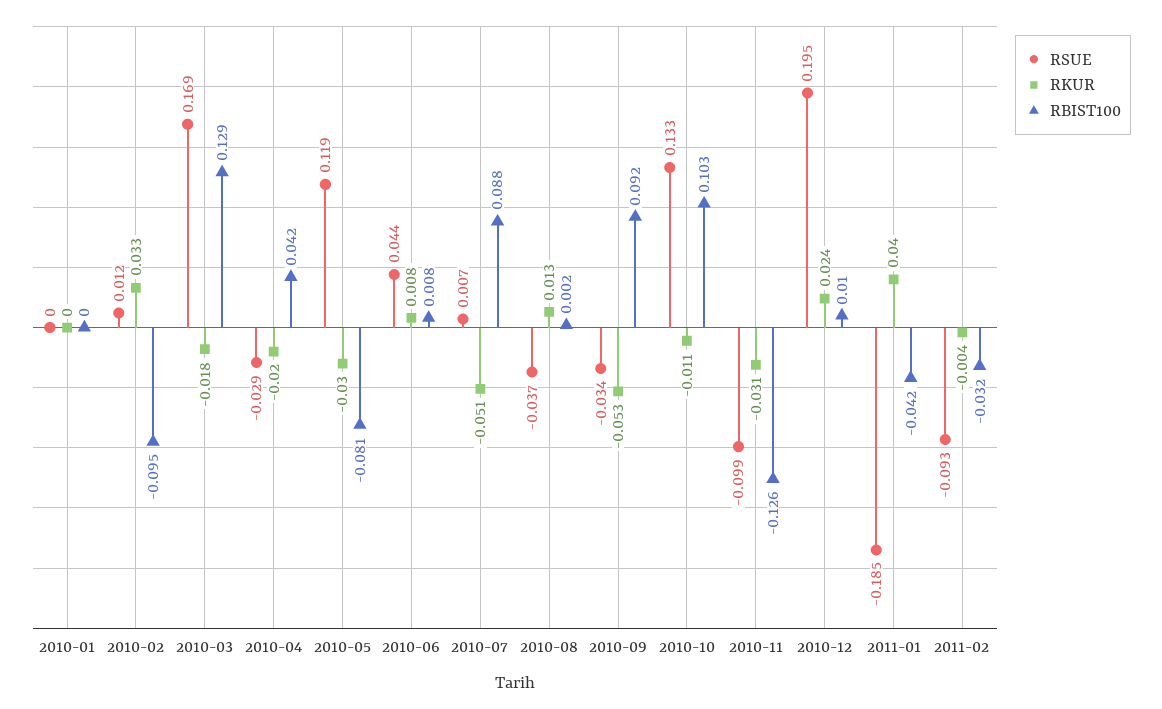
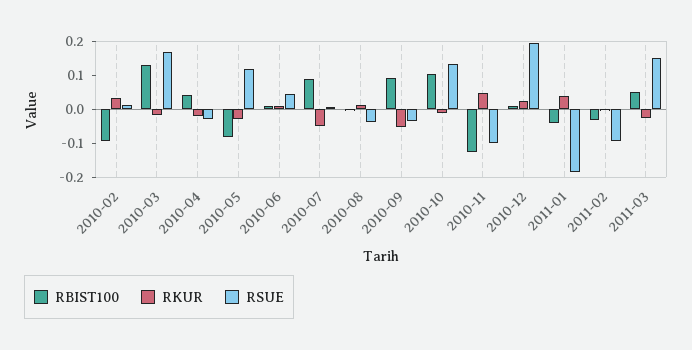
RSUE, 2010-01: 0 -> none
RKUR, 2010-01: 0 -> none
RBIST100, 2010-01: 0 -> none
RKUR, 2010-11: -0.031 -> 0.05
RBIST100, 2011-03: none -> 0.05
RKUR, 2011-03: none -> -0.025
RSUE, 2011-03: none -> 0.15

